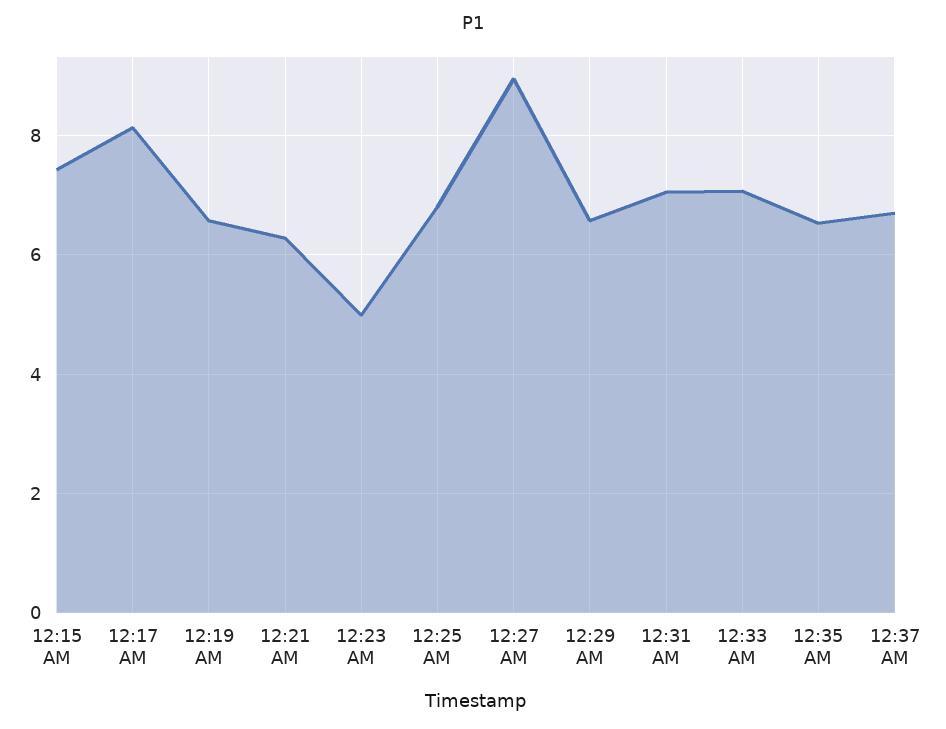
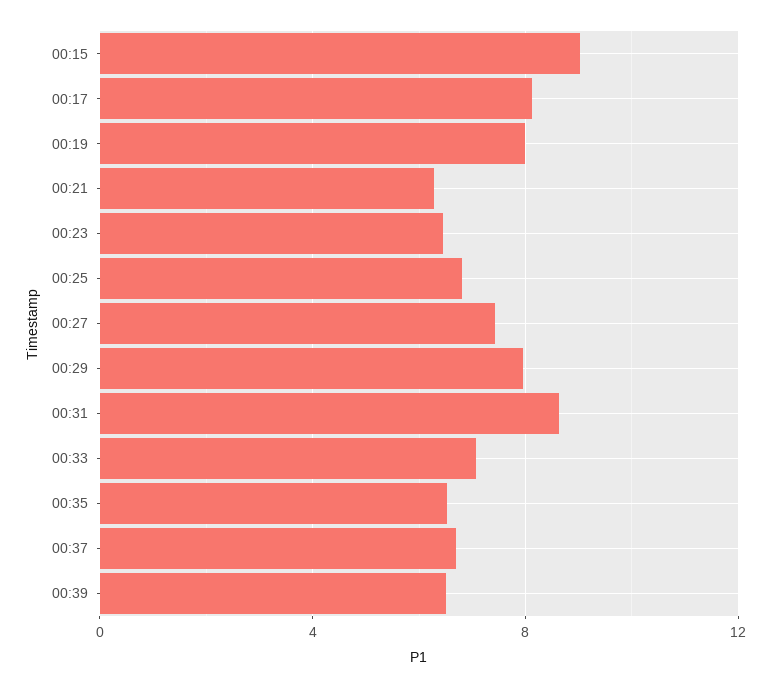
12:15 AM: 7.4 -> 9
12:19 AM: 6.6 -> 8
12:23 AM: 5 -> 6.5
12:27 AM: 9 -> 7.5
12:29 AM: 6.6 -> 8
12:31 AM: 7 -> 8.5
00:39: none -> 6.5

